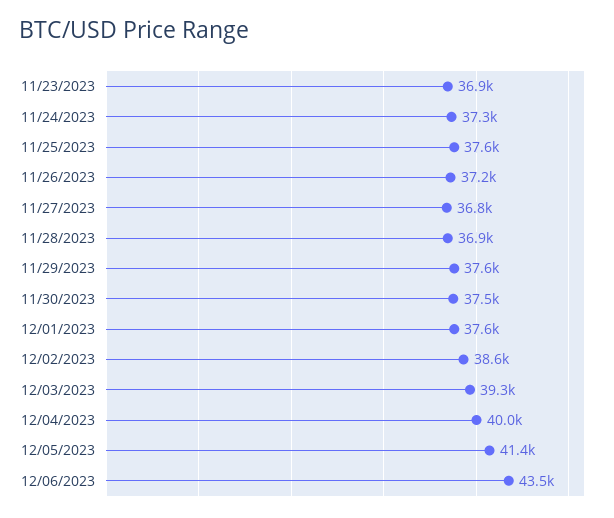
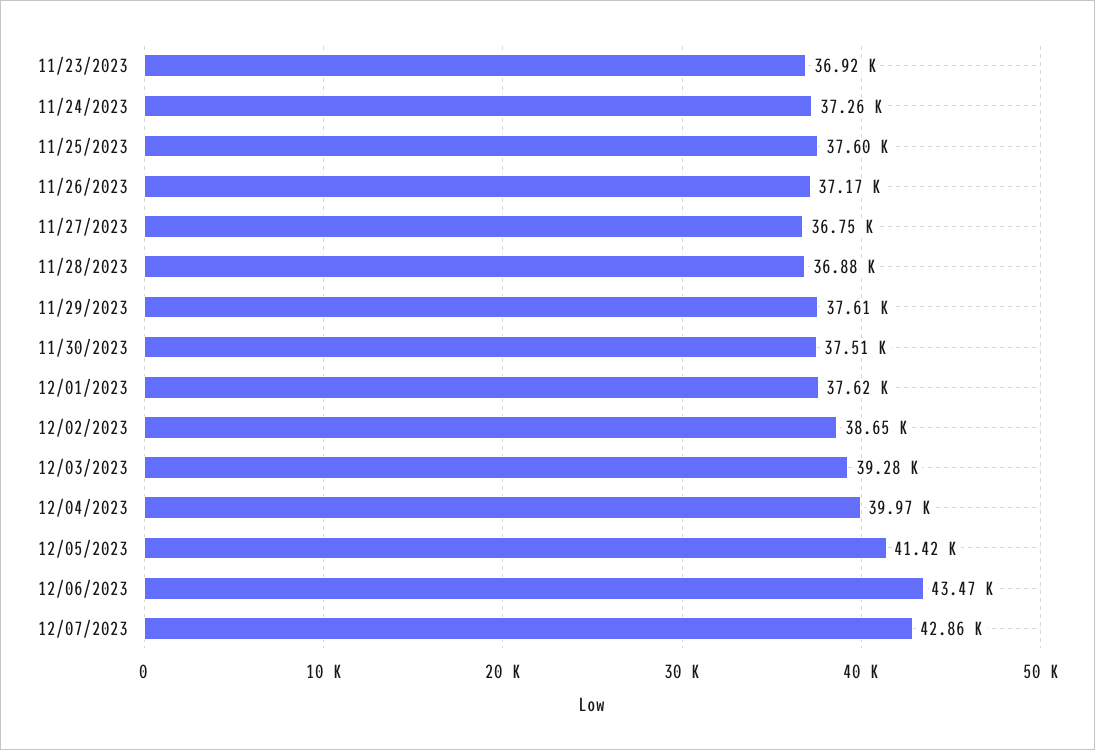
12/07/2023: none -> 42860

